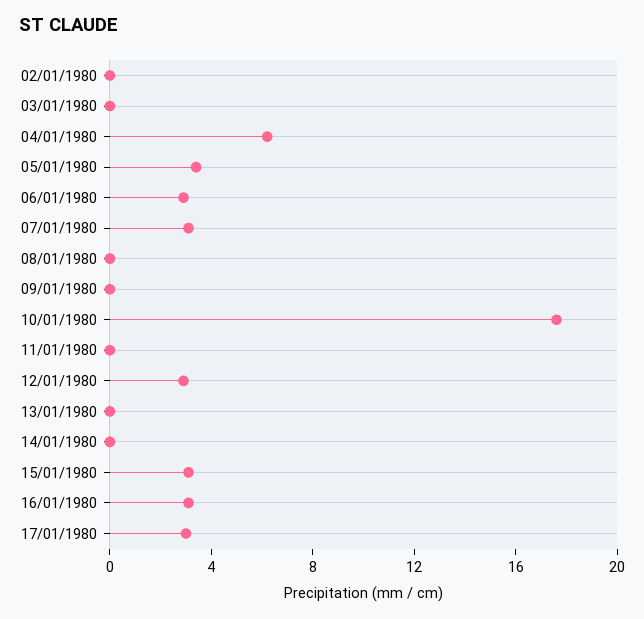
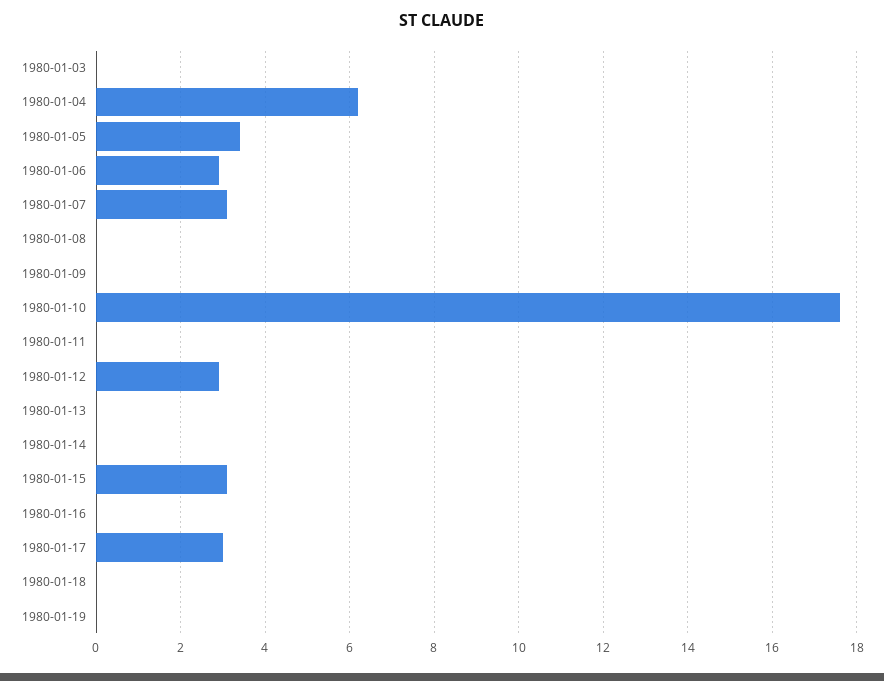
02/01/1980: 0 -> none
16/01/1980: 3 -> 0
1980-01-18: none -> 0
1980-01-19: none -> 0

